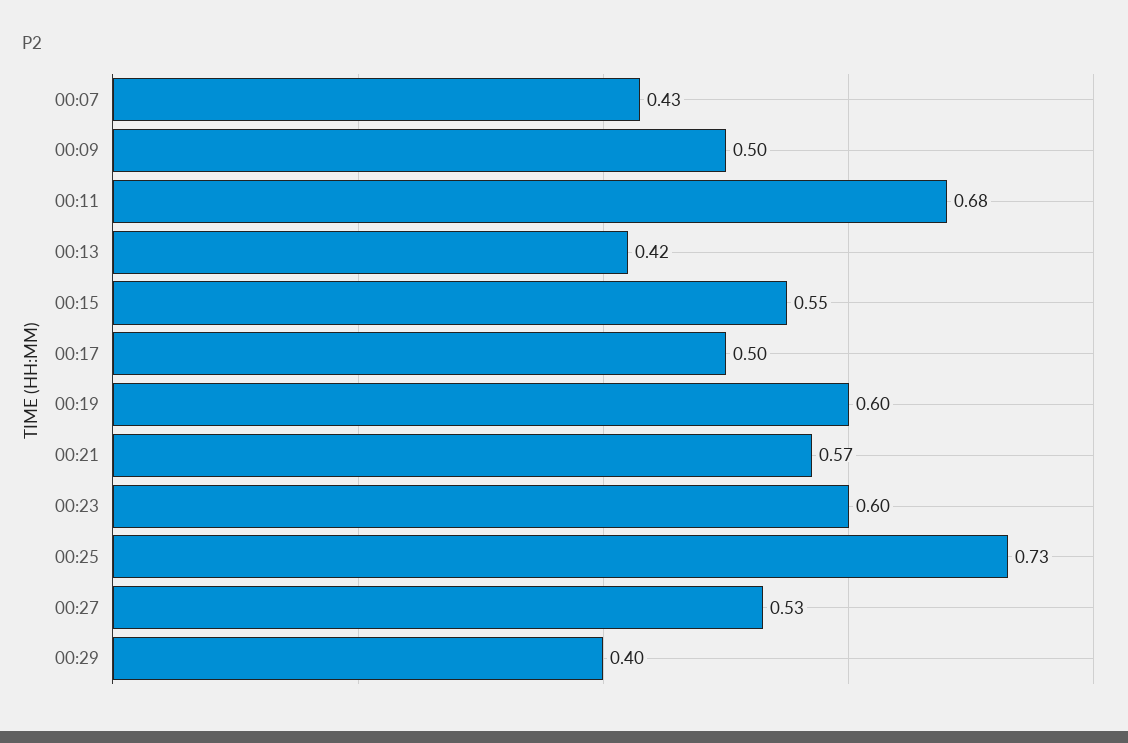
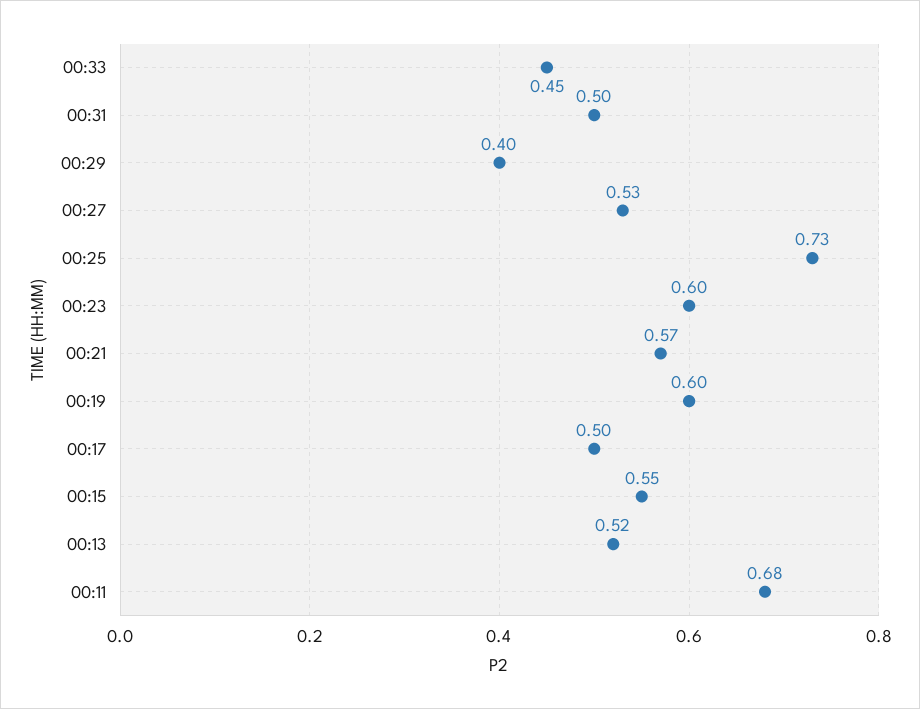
00:07: 0.43 -> none
00:09: 0.5 -> none
00:13: 0.42 -> 0.52
00:33: none -> 0.45
00:31: none -> 0.5

